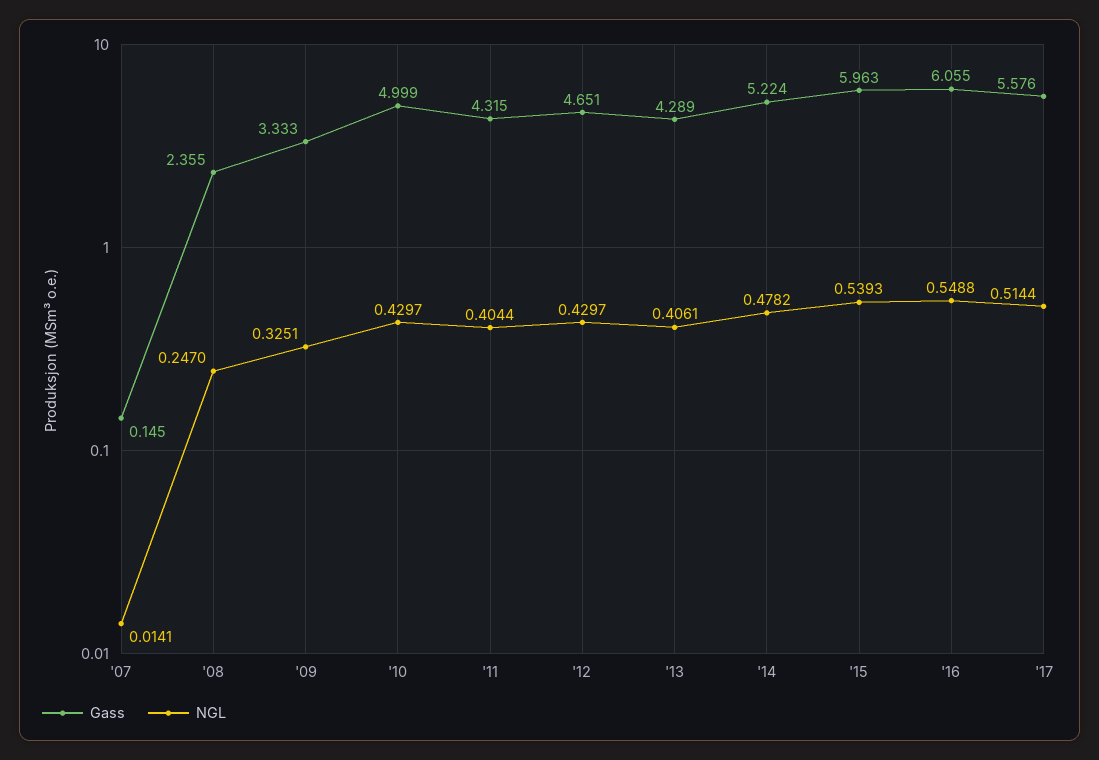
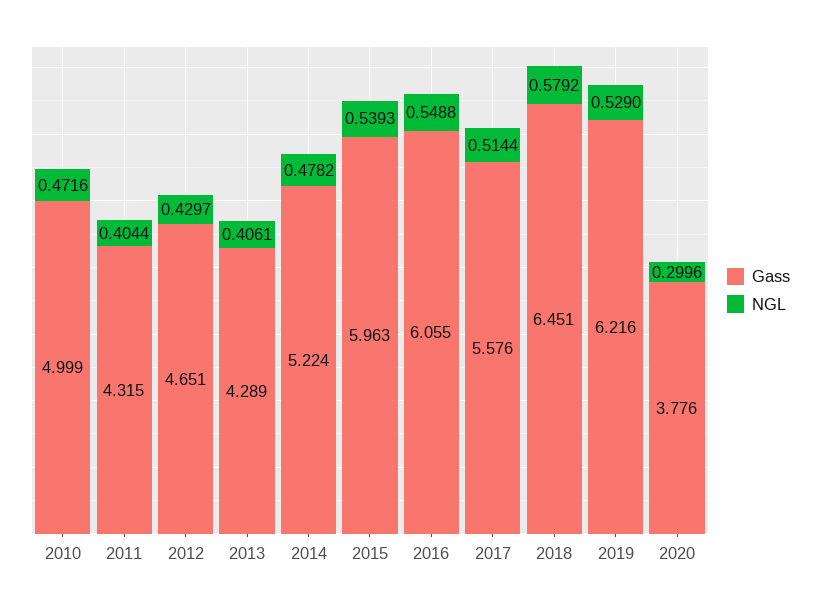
Gass, '07: 0.145 -> none
NGL, '07: 0.0141 -> none
Gass, '08: 2.355 -> none
NGL, '08: 0.247 -> none
Gass, '09: 3.333 -> none
NGL, '09: 0.3251 -> none
NGL, '10: 0.4297 -> 0.4716
Gass, 2018: none -> 6.451
NGL, 2018: none -> 0.5792
Gass, 2019: none -> 6.216
NGL, 2019: none -> 0.529
Gass, 2020: none -> 3.776
NGL, 2020: none -> 0.2996

